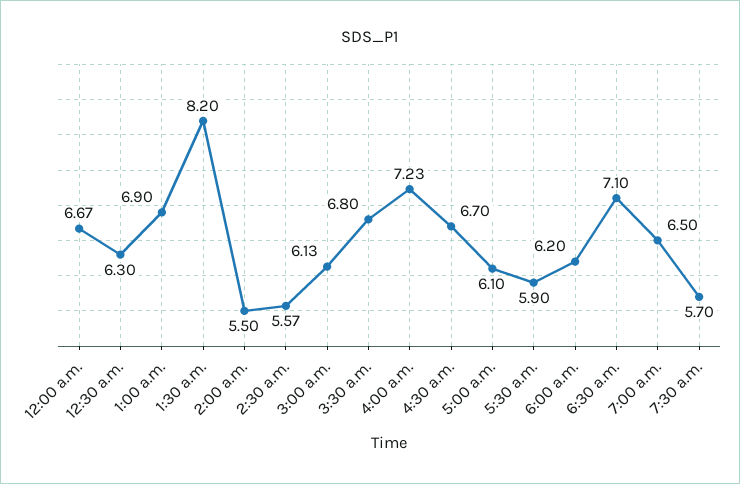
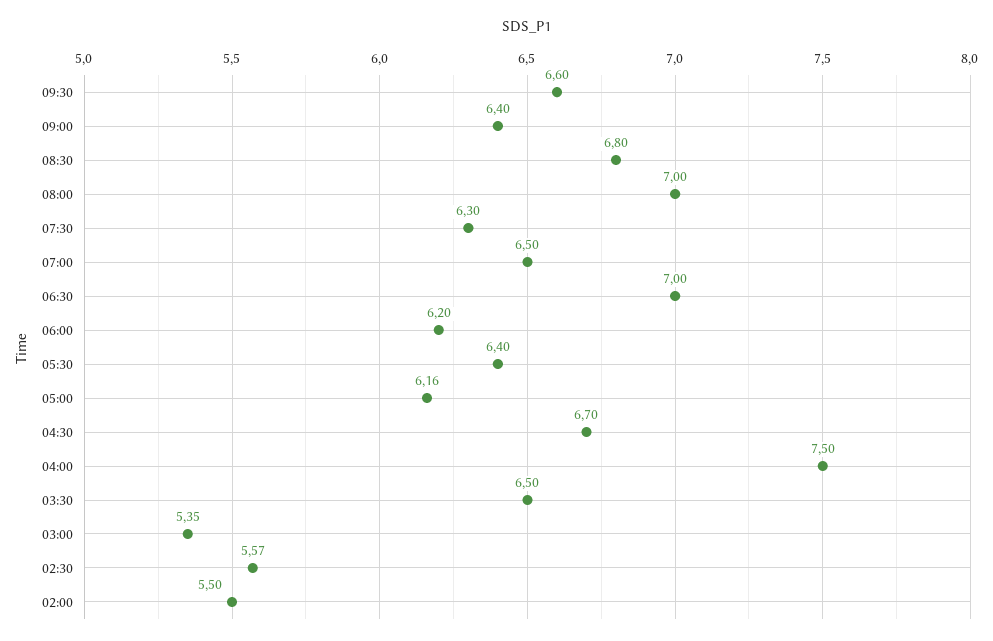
12:00 a.m.: 6.67 -> none
12:30 a.m.: 6.3 -> none
1:00 a.m.: 6.9 -> none
1:30 a.m.: 8.2 -> none
3:00 a.m.: 6.13 -> 5.35
3:30 a.m.: 6.8 -> 6.5
4:00 a.m.: 7.23 -> 7.5
5:00 a.m.: 6.1 -> 6.16
5:30 a.m.: 5.9 -> 6.4
6:30 a.m.: 7.1 -> 7
7:30 a.m.: 5.7 -> 6.3
09:30: none -> 6.6
09:00: none -> 6.4
08:30: none -> 6.8
08:00: none -> 7

